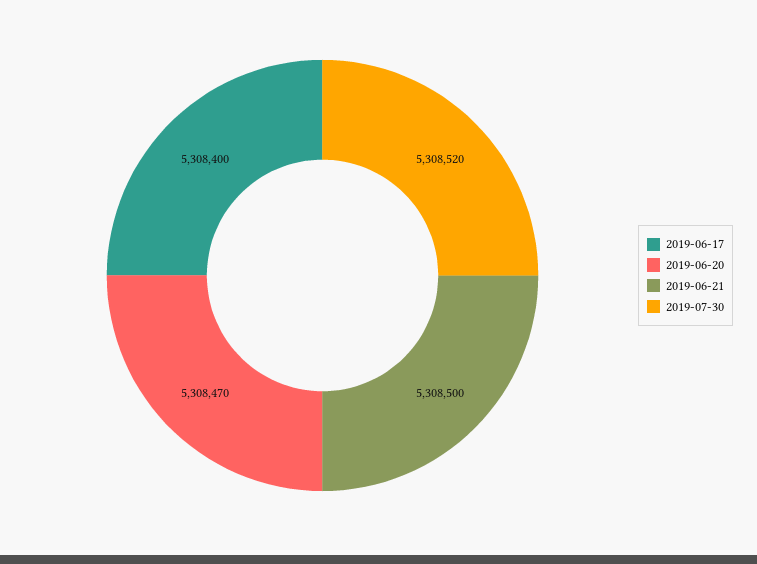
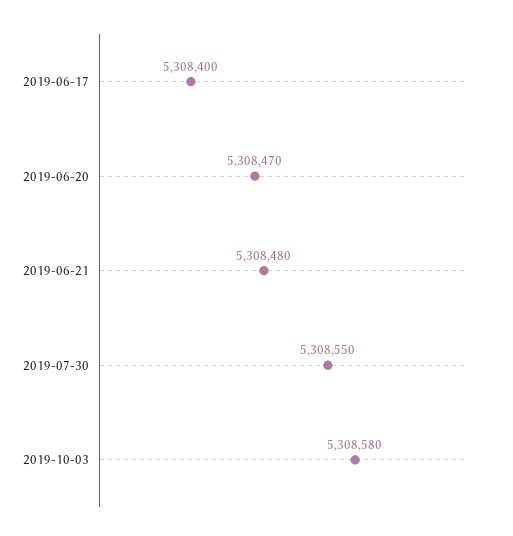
2019-06-21: 5308500 -> 5308480
2019-07-30: 5308520 -> 5308550
2019-10-03: none -> 5308580

